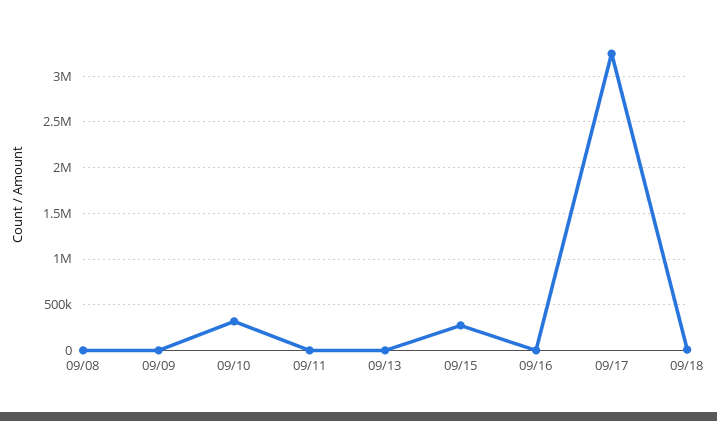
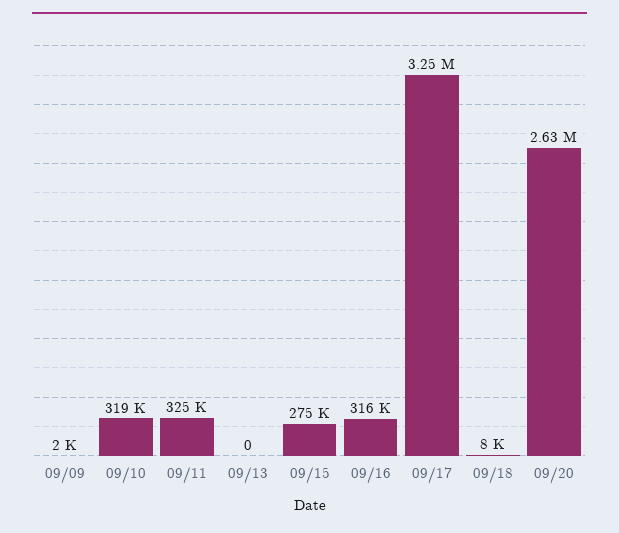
09/08: 0 -> none
09/11: 0 -> 325000
09/16: 0 -> 316000
09/20: none -> 2630000

